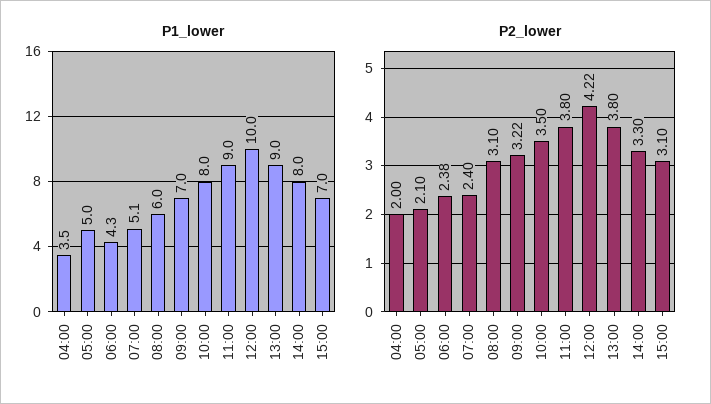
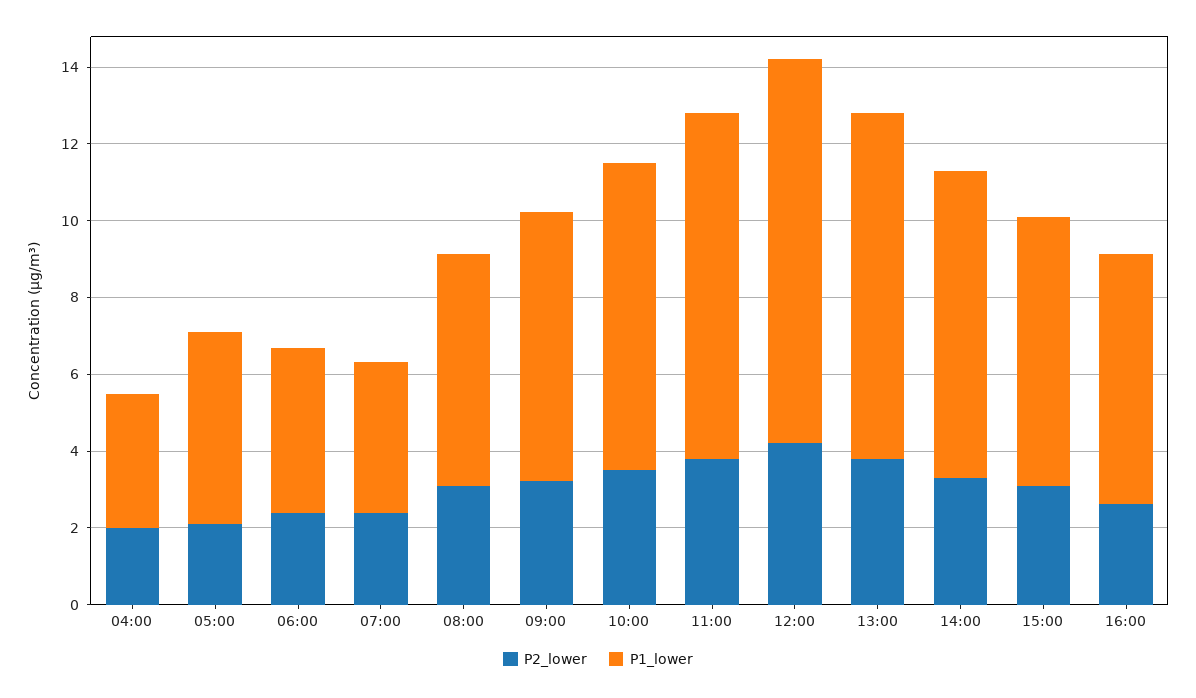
P1_lower, 07:00: 5.1 -> 4
P2_lower, 16:00: none -> 2.5
P1_lower, 16:00: none -> 6.5

